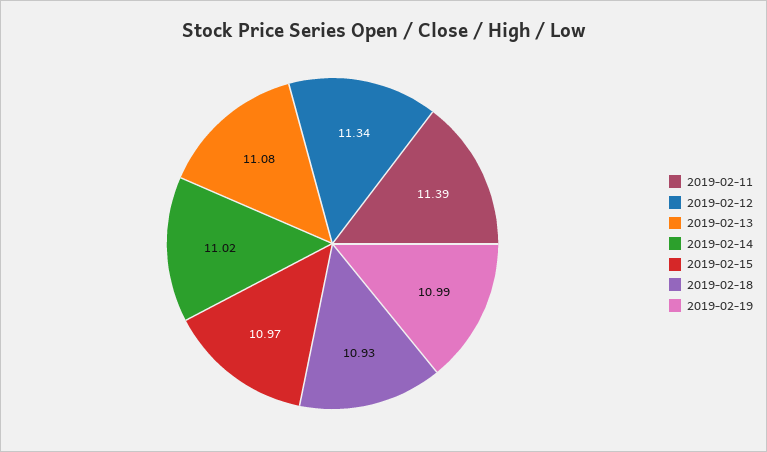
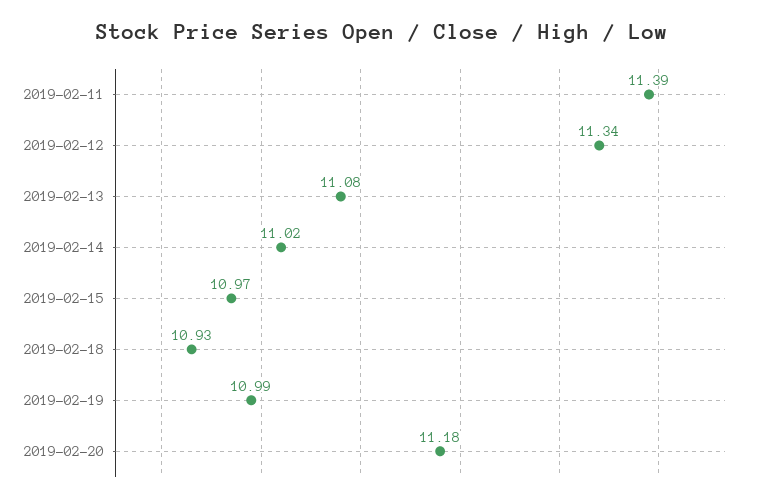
2019-02-20: none -> 11.18

